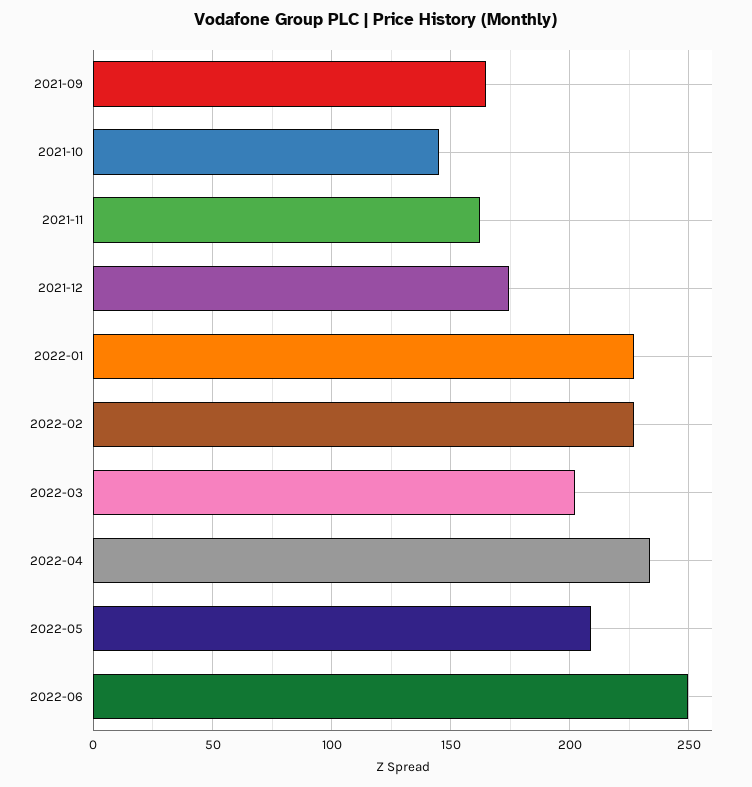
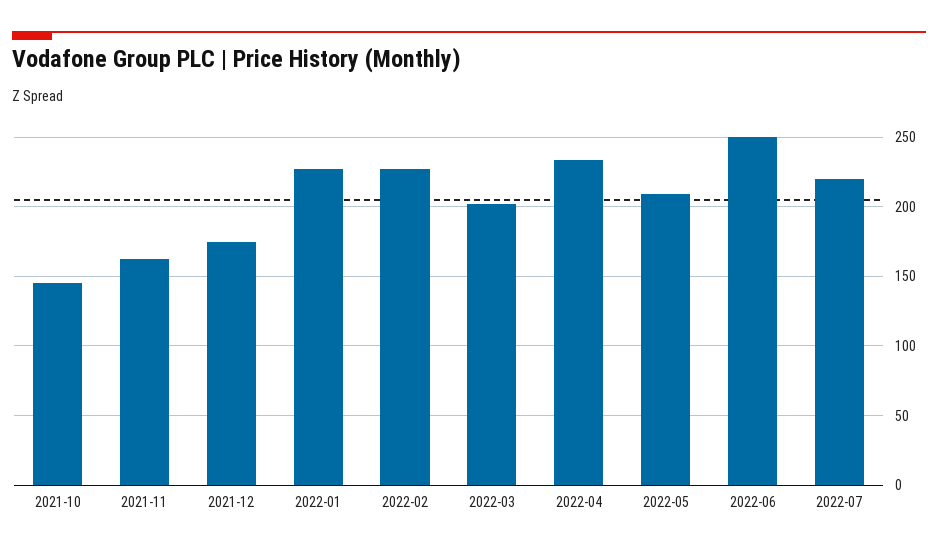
2021-09: 165 -> none
2022-07: none -> 220

